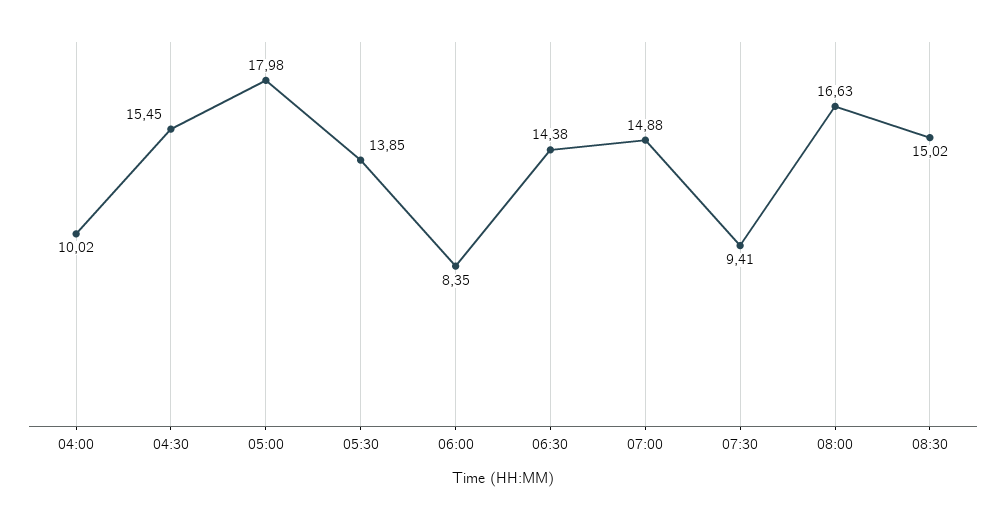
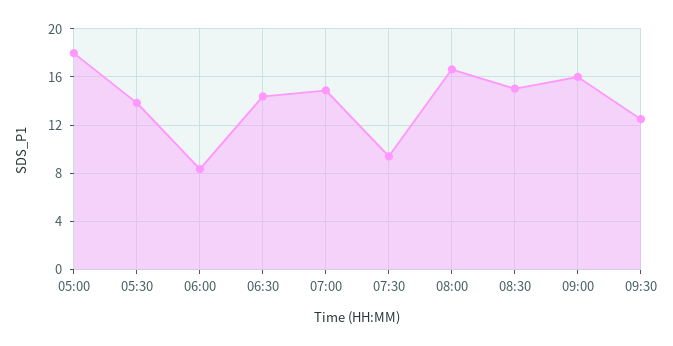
04:00: 10.02 -> none
04:30: 15.45 -> none
09:00: none -> 16
09:30: none -> 12.5

